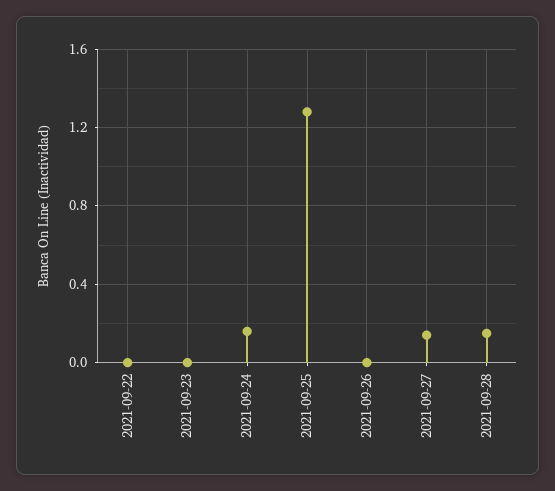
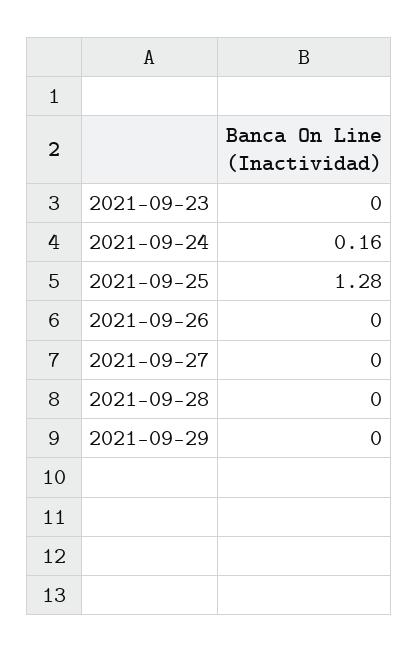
2021-09-22: 0 -> none
2021-09-27: 0.15 -> 0
2021-09-28: 0.15 -> 0
2021-09-29: none -> 0

